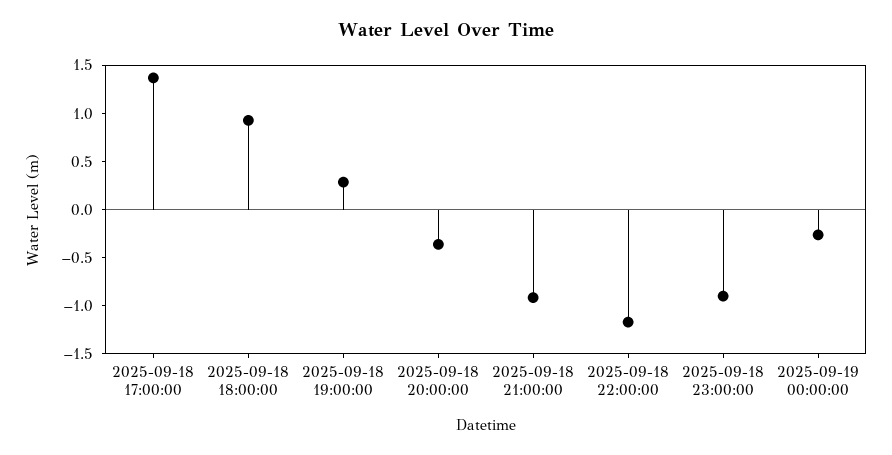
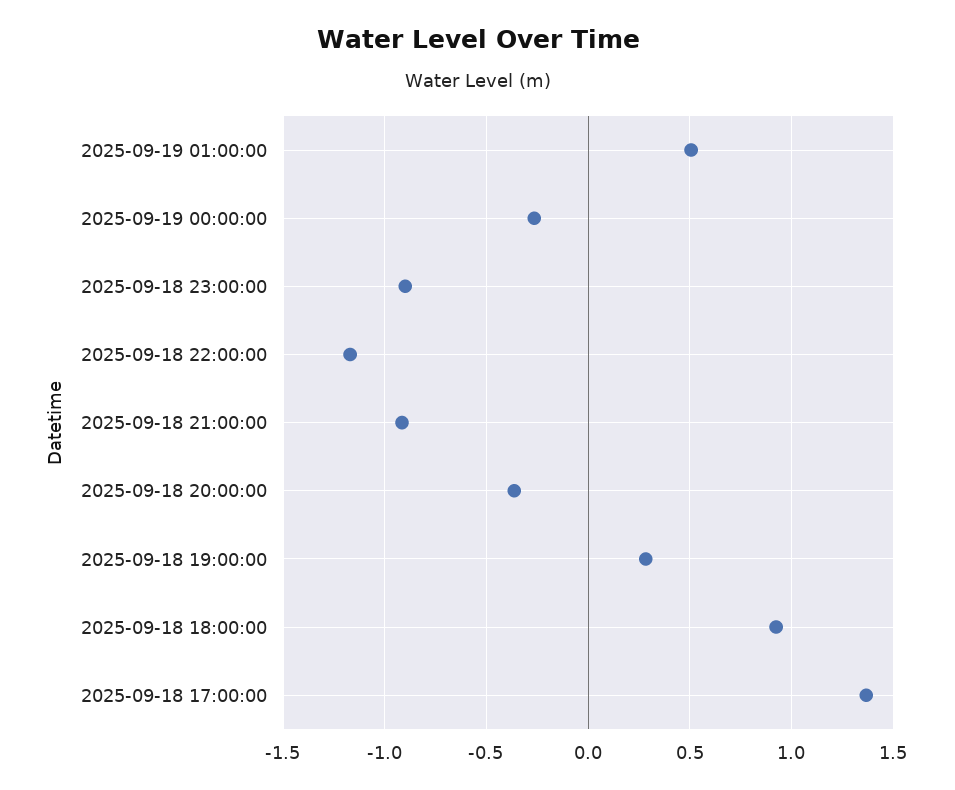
2025-09-19 01:00:00: none -> 0.5

